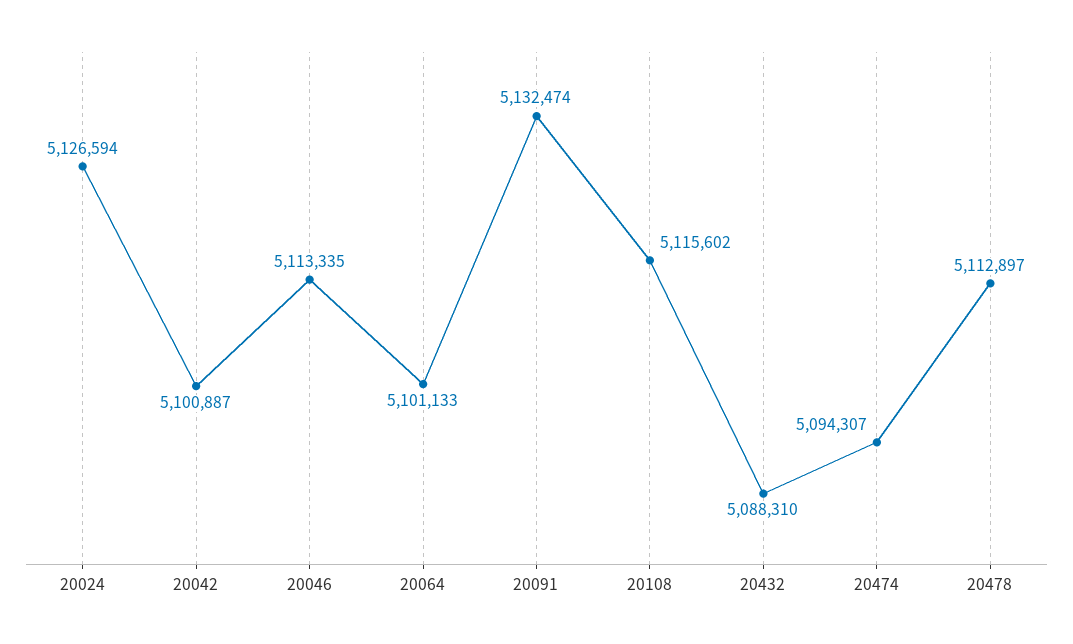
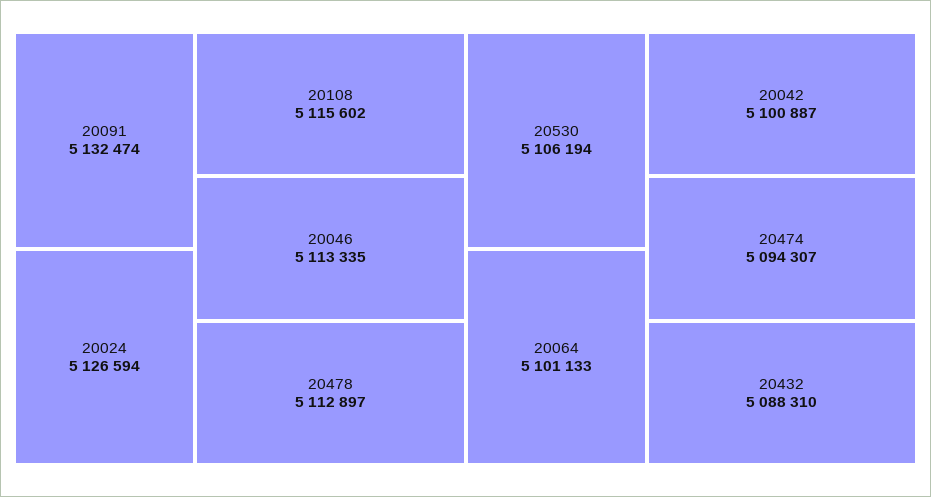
20530: none -> 5106194

